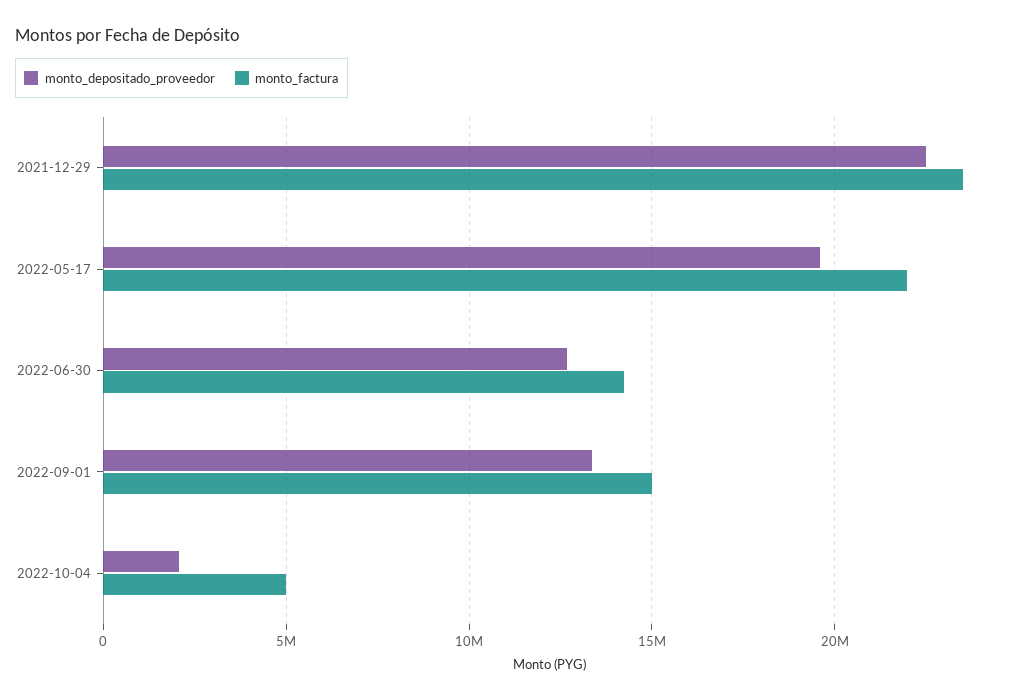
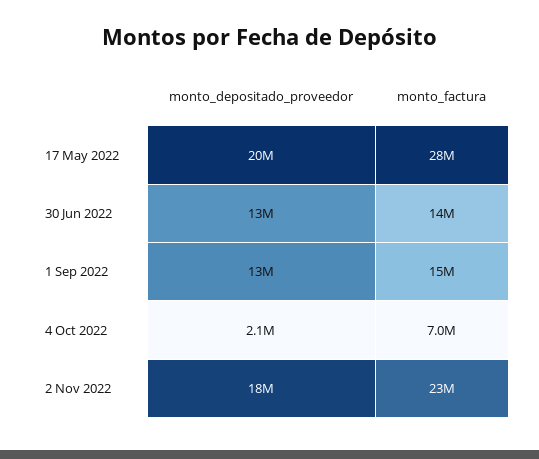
monto_depositado_proveedor, 2021-12-29: 22500000 -> none
monto_factura, 2021-12-29: 23500000 -> none
monto_factura, 2022-05-17: 22000000 -> 28000000
monto_factura, 2022-10-04: 5000000 -> 7000000
monto_depositado_proveedor, 2 Nov 2022: none -> 18000000
monto_factura, 2 Nov 2022: none -> 23000000

